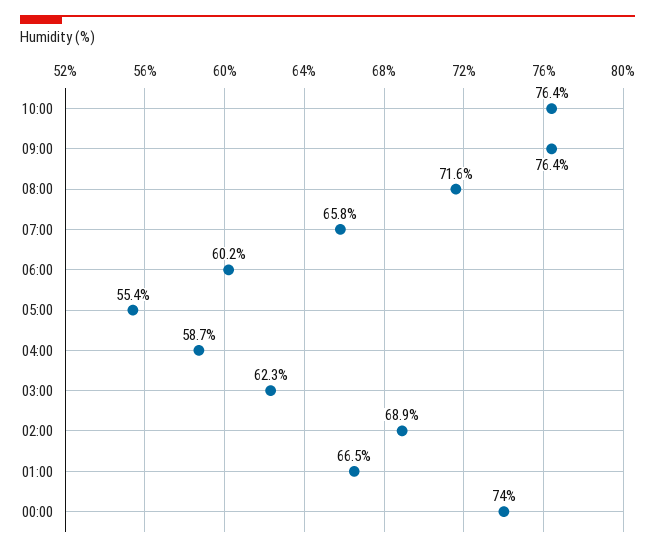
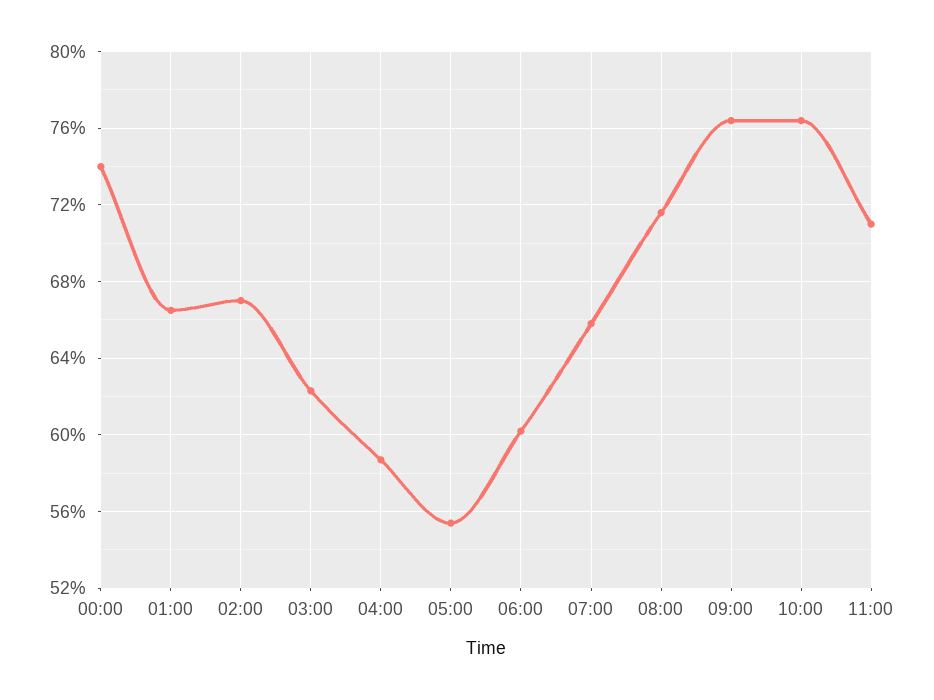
02:00: 68.9 -> 67
11:00: none -> 71

